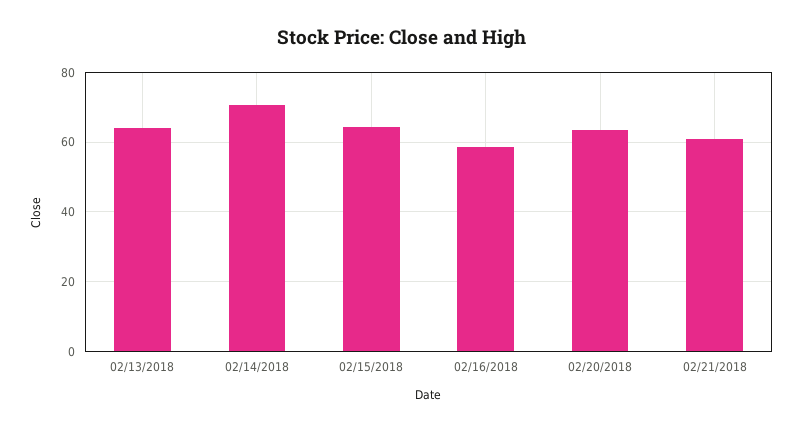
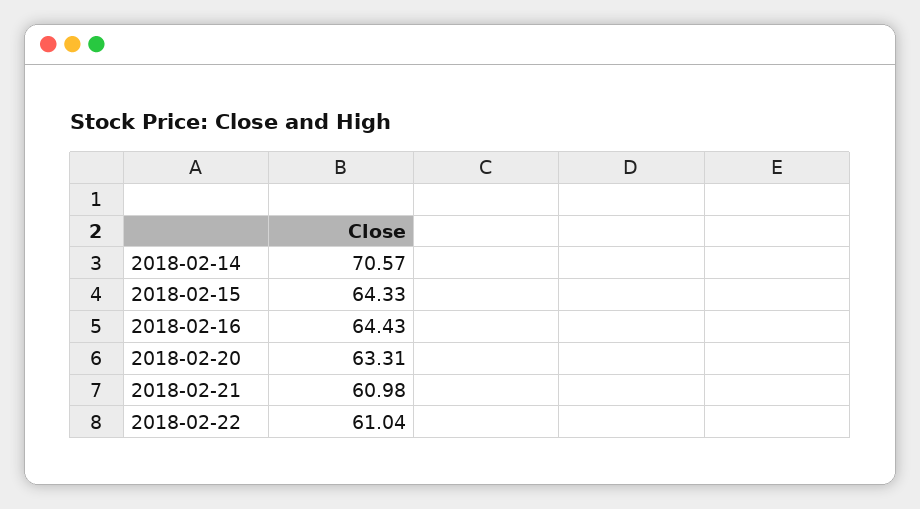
02/13/2018: 64 -> none
02/16/2018: 58 -> 64.43
2018-02-22: none -> 61.04

